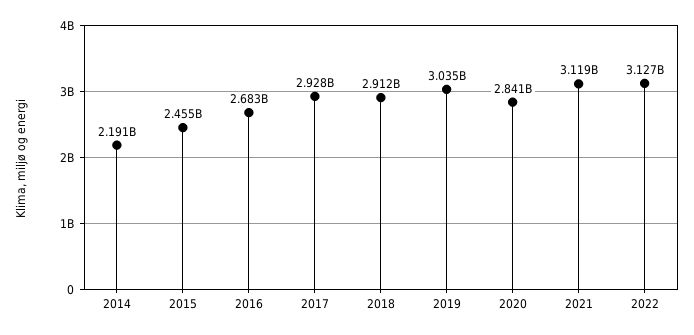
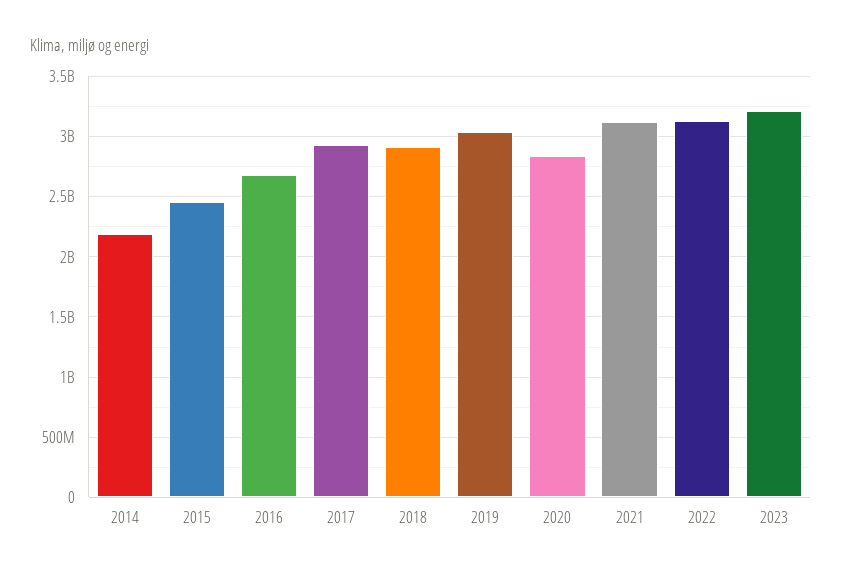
2023: none -> 3200000000

